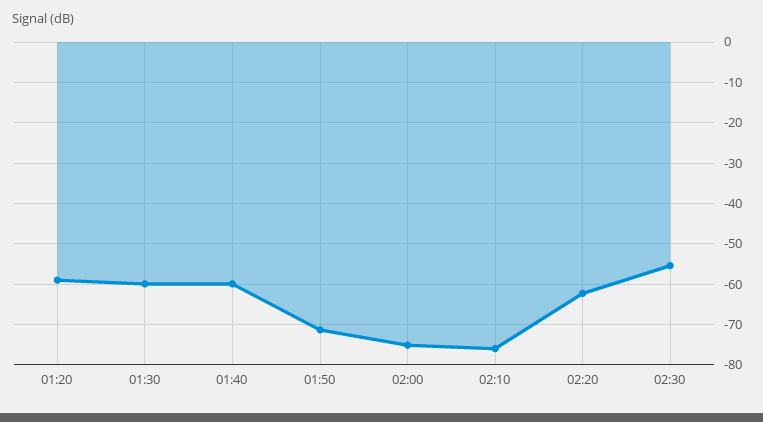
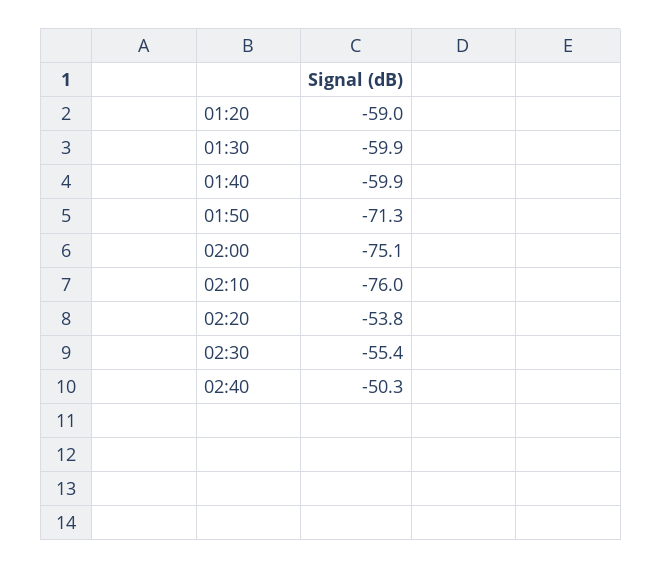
02:20: -62 -> -53.8
02:40: none -> -50.3

